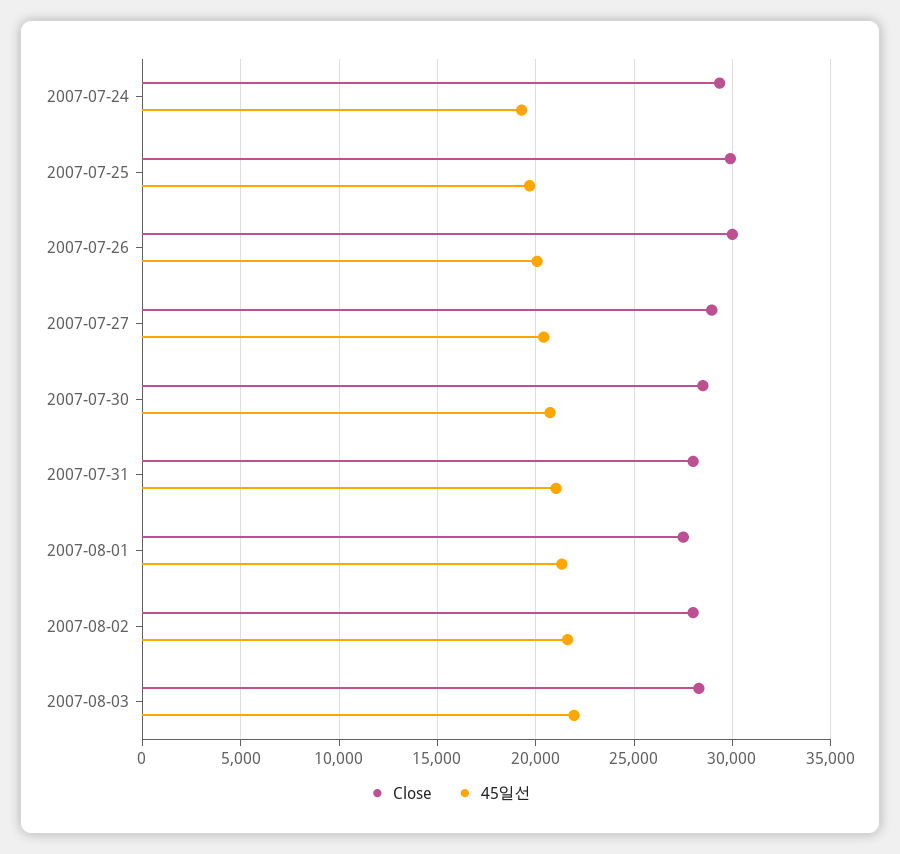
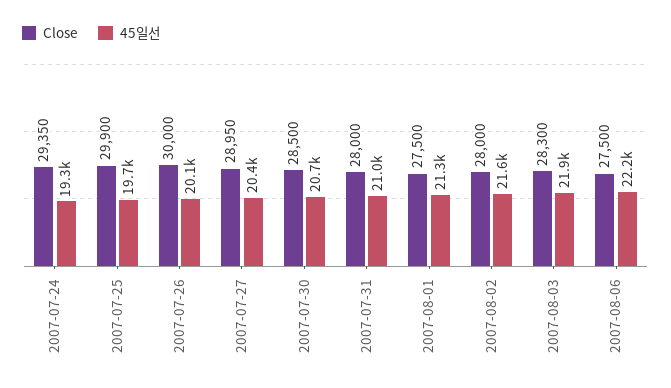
Close, 2007-08-06: none -> 27500
45일선, 2007-08-06: none -> 22200

